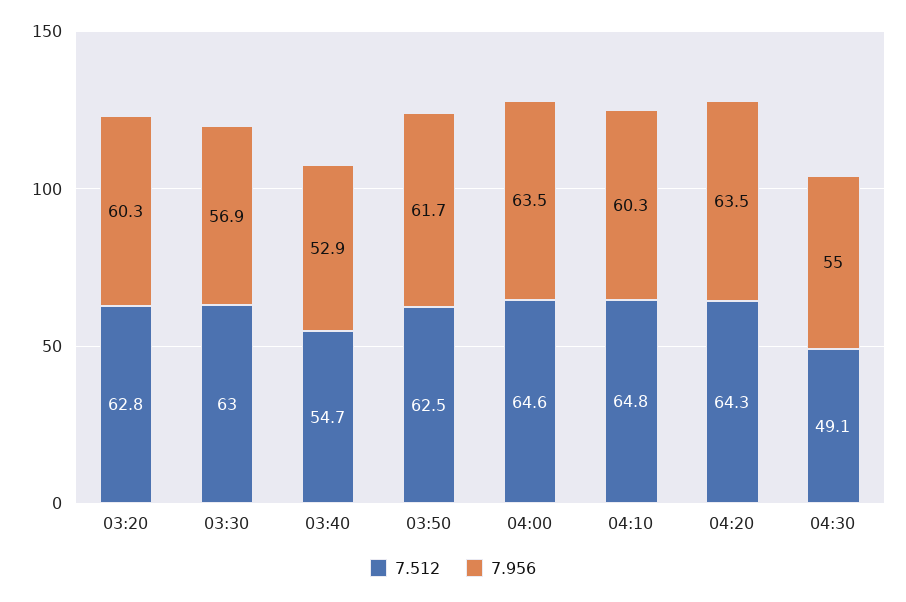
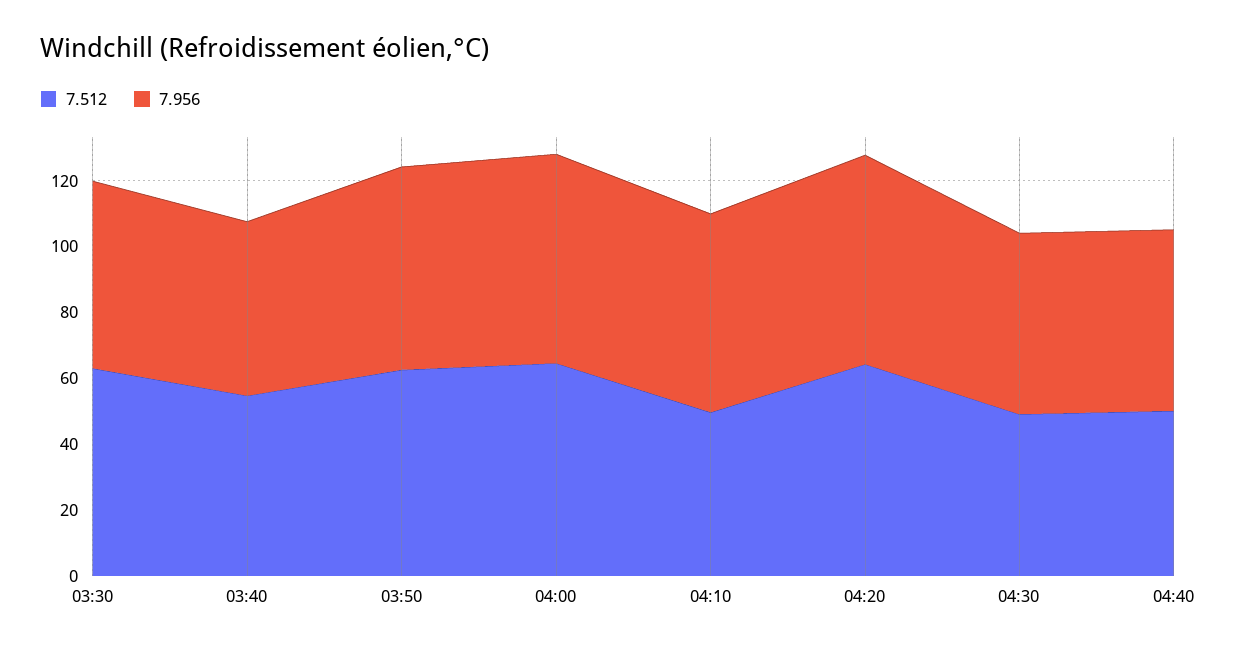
7.512, 03:20: 62.8 -> none
7.956, 03:20: 60.3 -> none
7.512, 04:10: 64.8 -> 50
7.512, 04:40: none -> 50
7.956, 04:40: none -> 55

